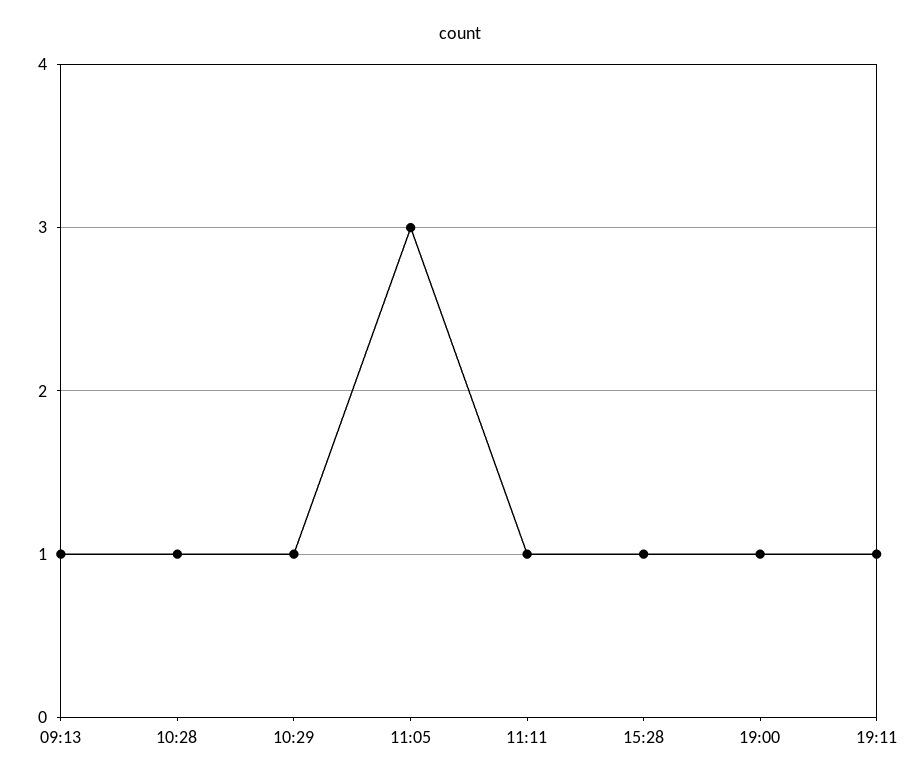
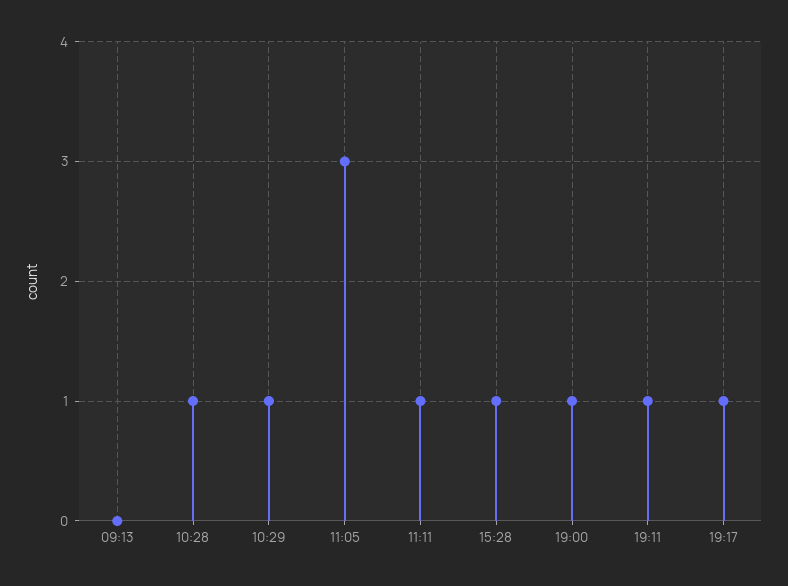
09:13: 1 -> 0
19:17: none -> 1

